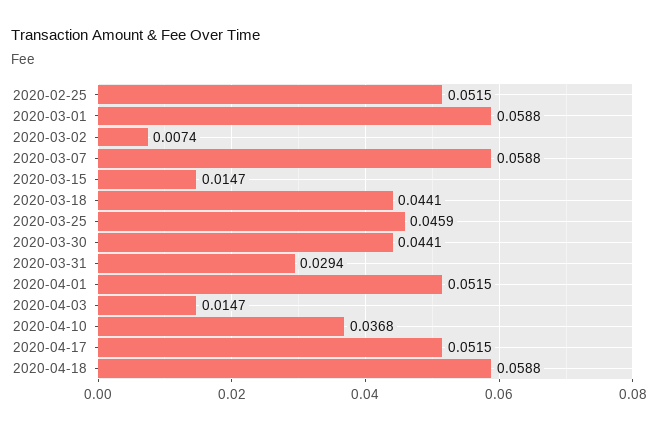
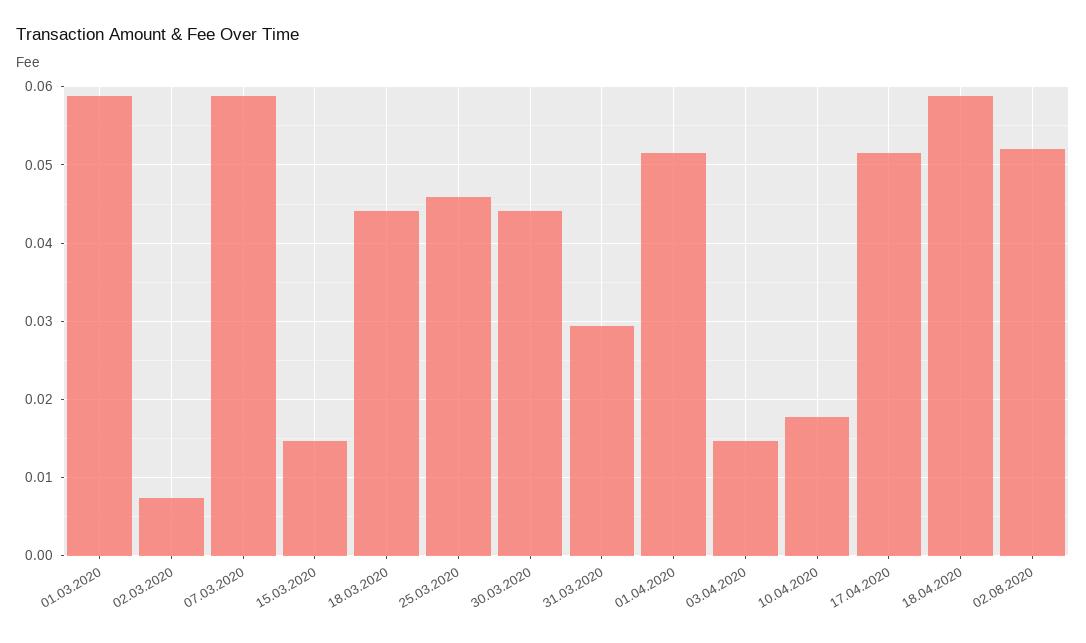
2020-02-25: 0.0515 -> none
2020-04-10: 0.0368 -> 0.018
02.08.2020: none -> 0.052

